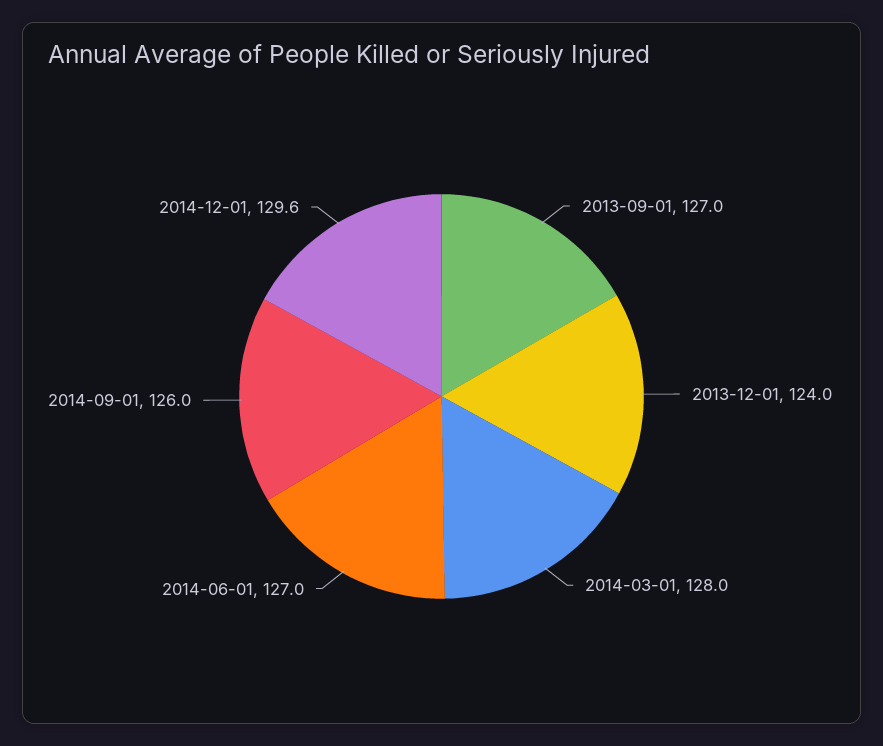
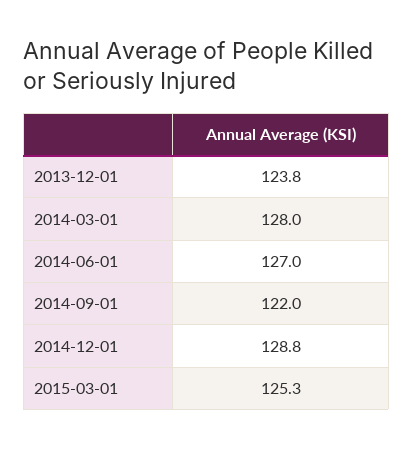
2013-09-01: 127 -> none
2013-12-01: 124 -> 123.8
2014-09-01: 126 -> 122
2014-12-01: 129.6 -> 128.8
2015-03-01: none -> 125.3

